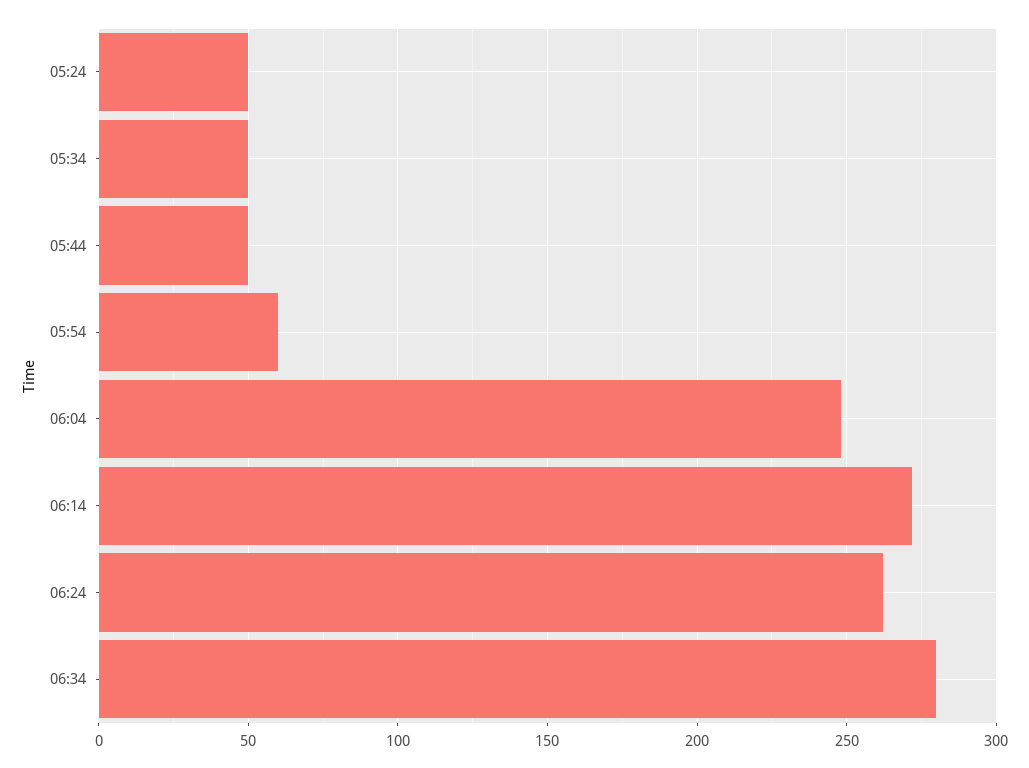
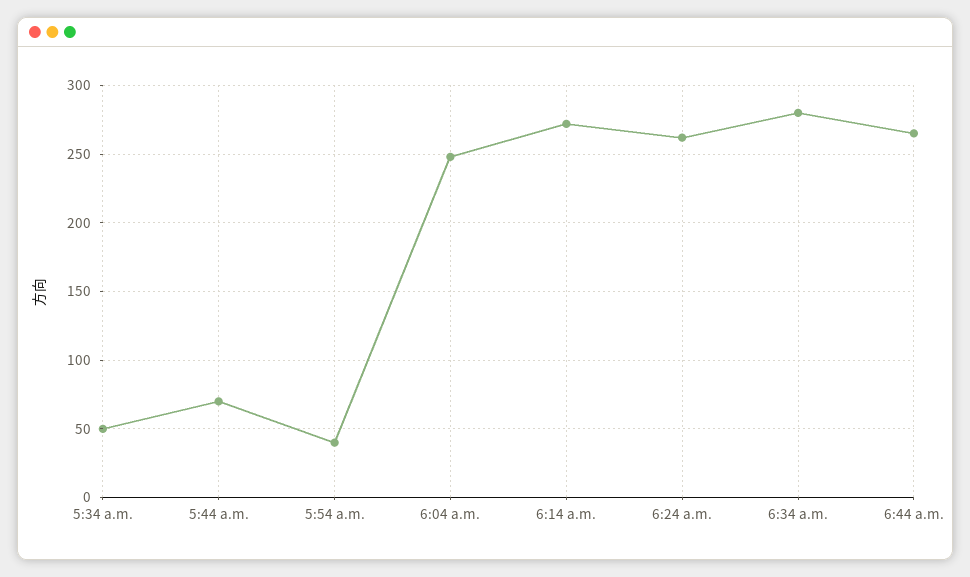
05:24: 50 -> none
05:44: 50 -> 70
05:54: 60 -> 40
6:44 a.m.: none -> 265

